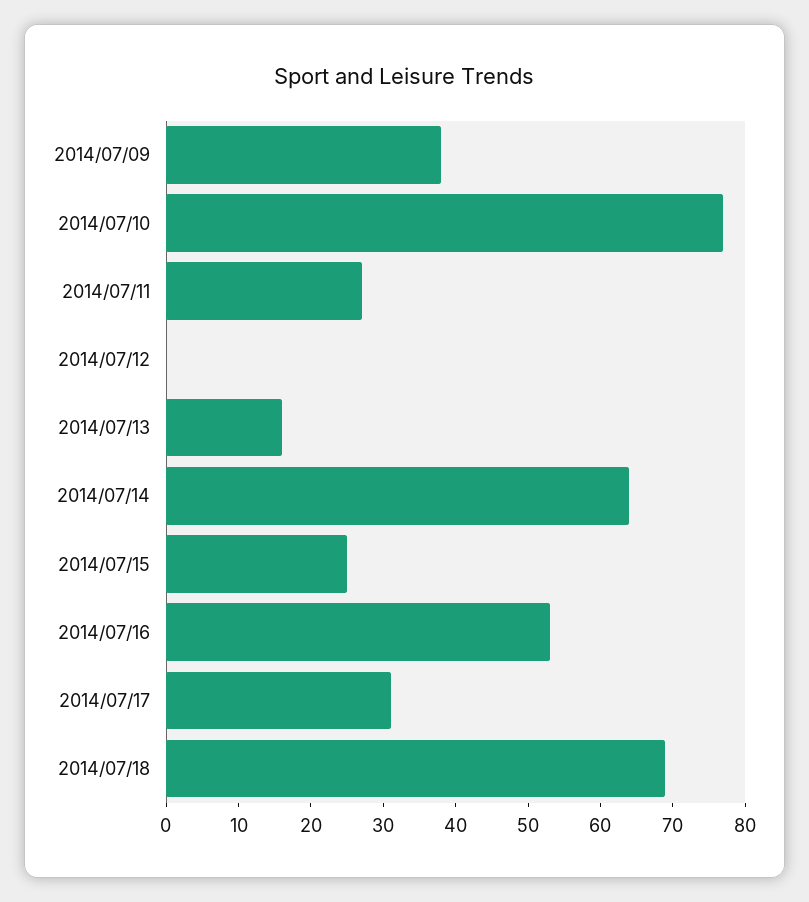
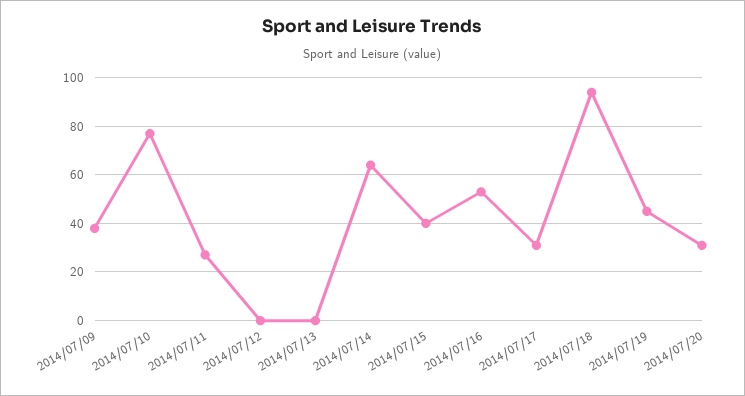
2014/07/13: 15 -> 0
2014/07/15: 25 -> 40
2014/07/18: 70 -> 95
2014/07/19: none -> 45
2014/07/20: none -> 30

